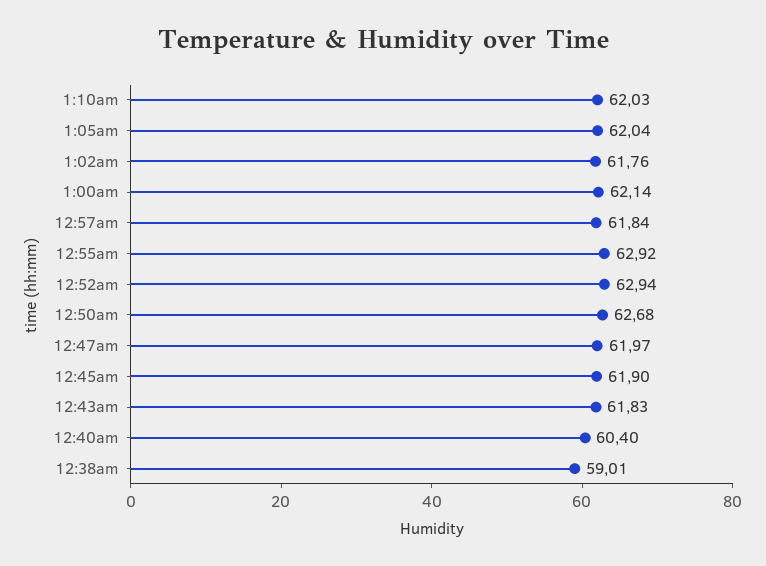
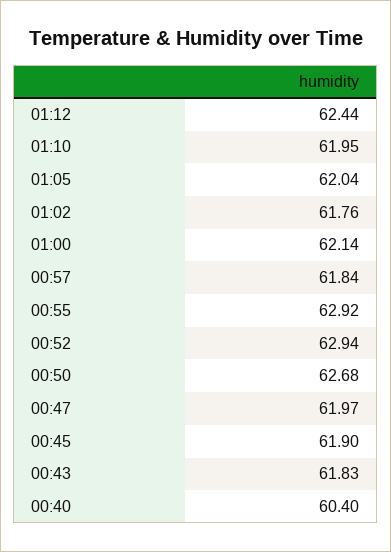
1:10am: 62.03 -> 61.95
12:38am: 59.01 -> none
01:12: none -> 62.44

